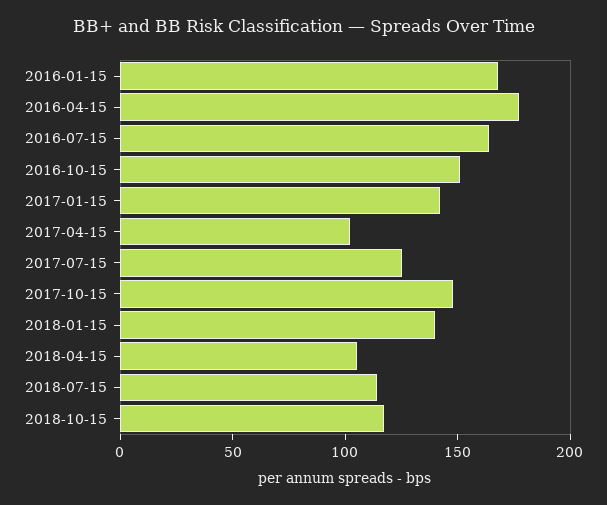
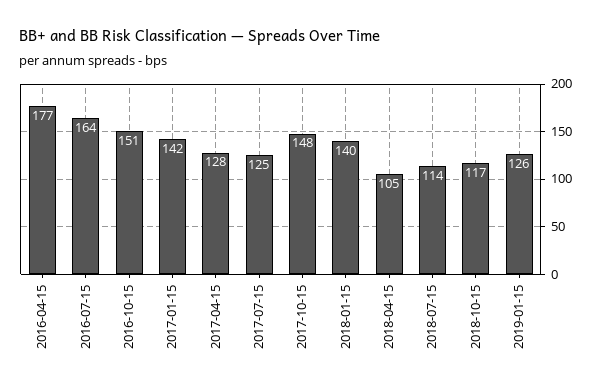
2016-01-15: 170 -> none
2017-04-15: 100 -> 128
2019-01-15: none -> 126

